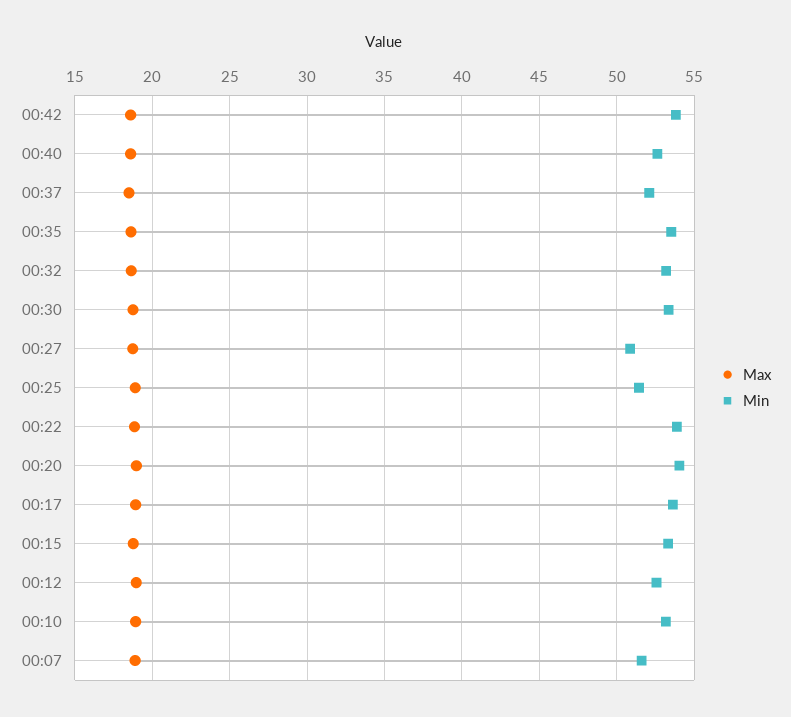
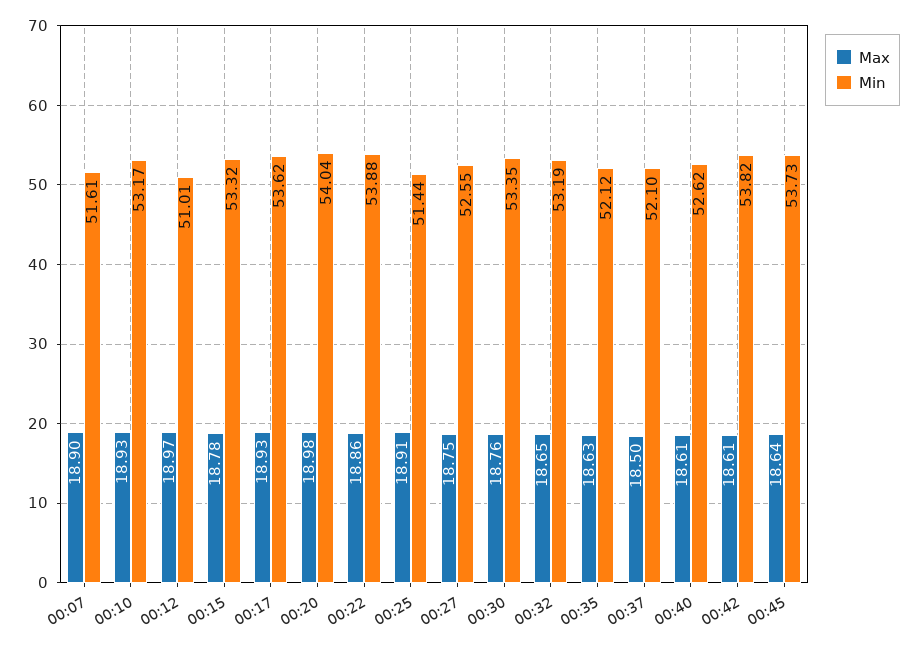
Min, 00:35: 53.5 -> 52.12
Min, 00:27: 51 -> 52.55
Min, 00:12: 52.5 -> 51.01
Max, 00:45: none -> 18.64
Min, 00:45: none -> 53.73

